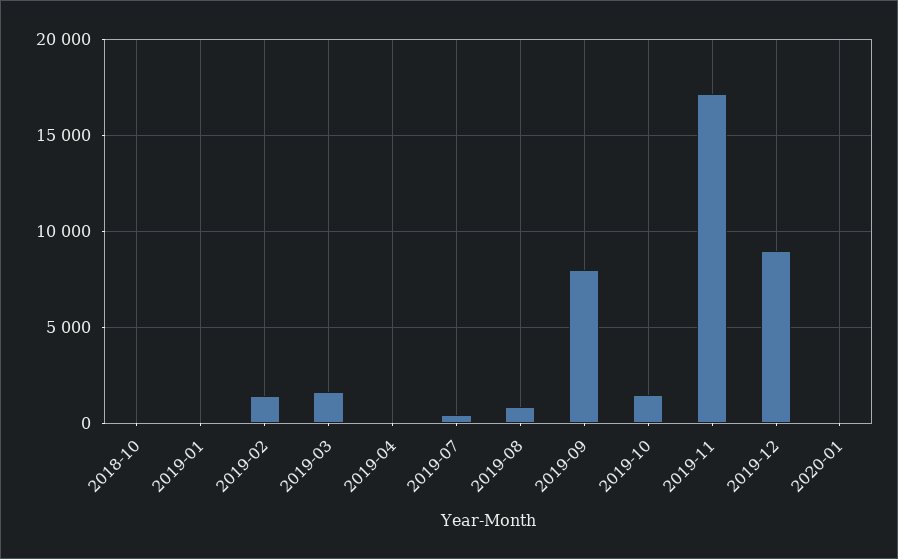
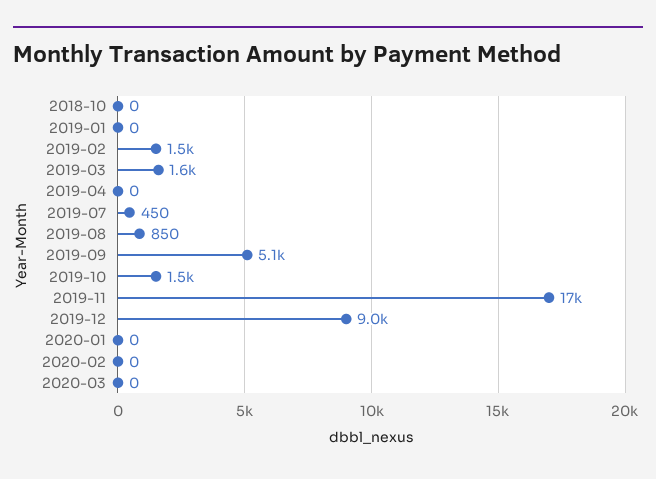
2019-09: 8000 -> 5100
2020-02: none -> 0
2020-03: none -> 0

